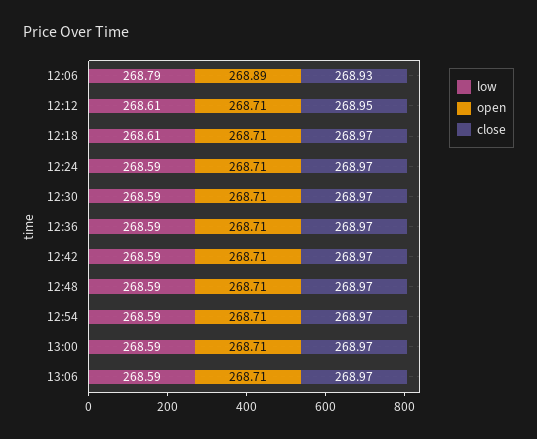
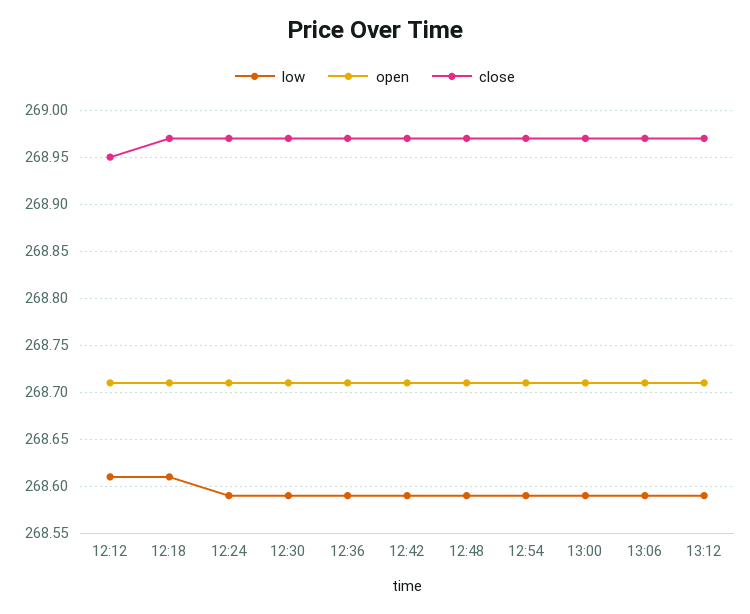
low, 12:06: 268.79 -> none
open, 12:06: 268.89 -> none
close, 12:06: 268.93 -> none
low, 13:12: none -> 268.59
open, 13:12: none -> 268.71
close, 13:12: none -> 268.97

